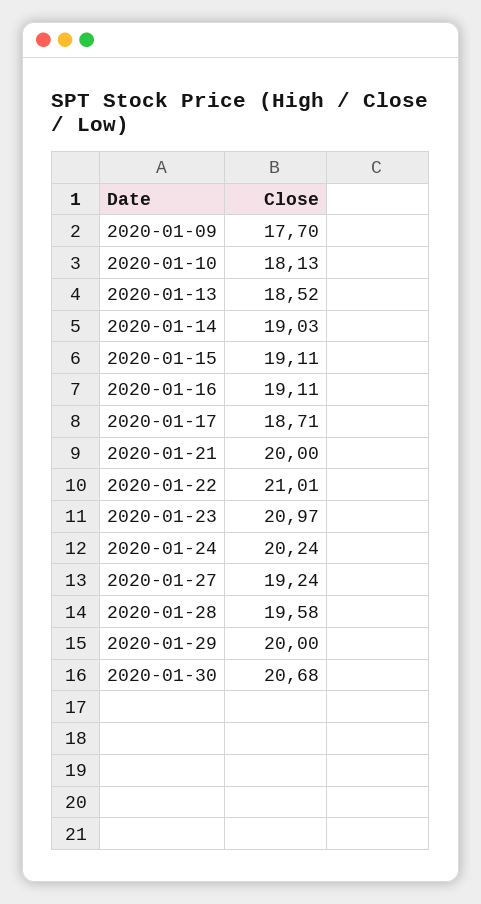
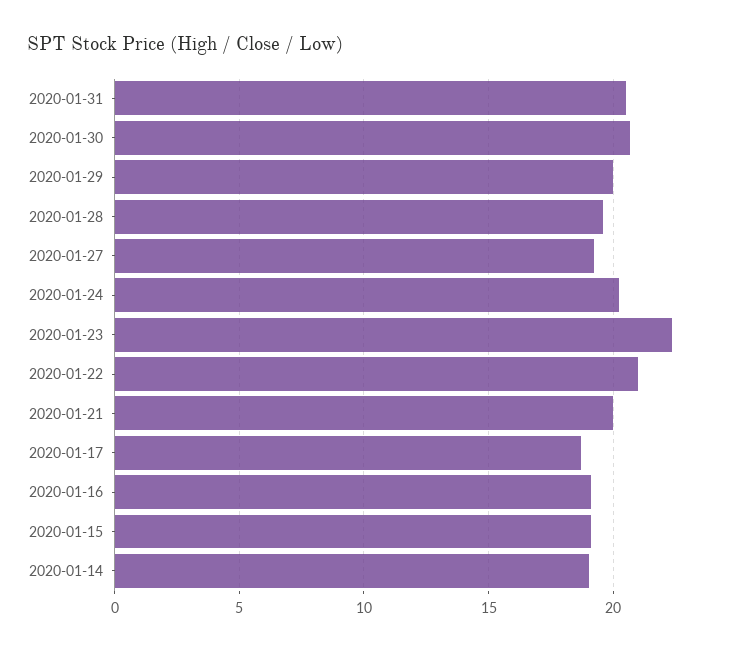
2020-01-09: 17.7 -> none
2020-01-10: 18.13 -> none
2020-01-13: 18.52 -> none
2020-01-23: 20.97 -> 22.5
2020-01-31: none -> 20.5

